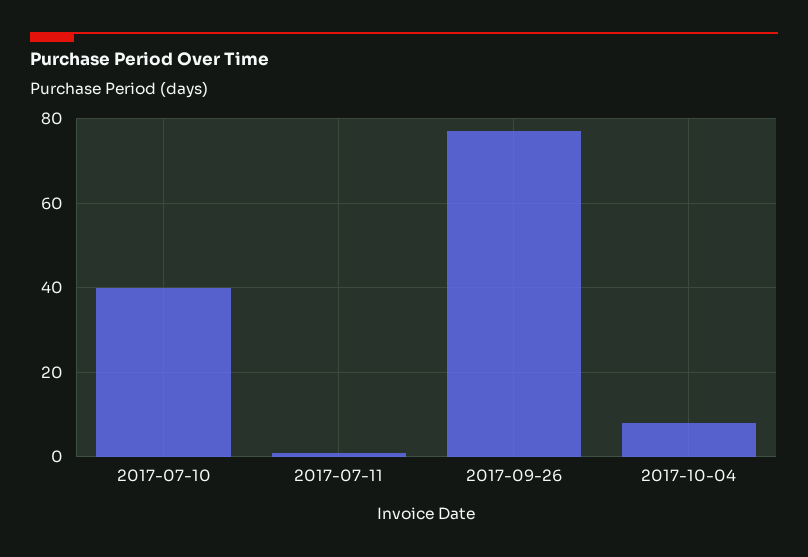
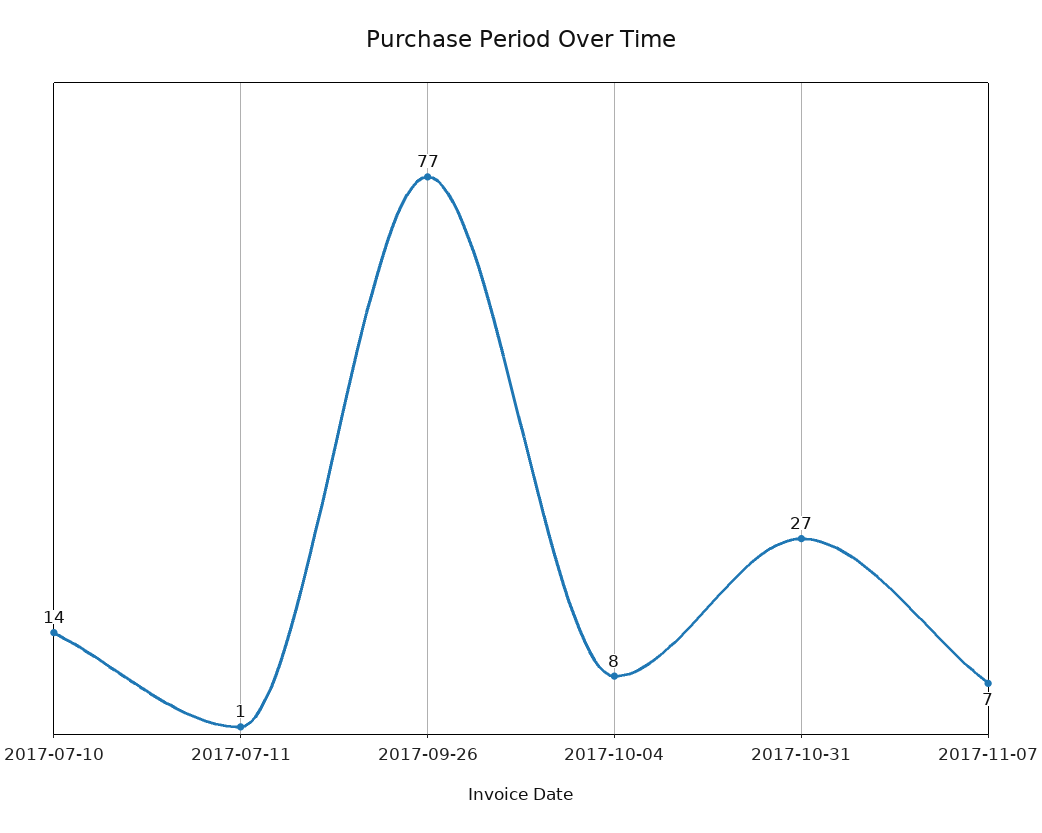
2017-07-10: 40 -> 14
2017-10-31: none -> 27
2017-11-07: none -> 7

